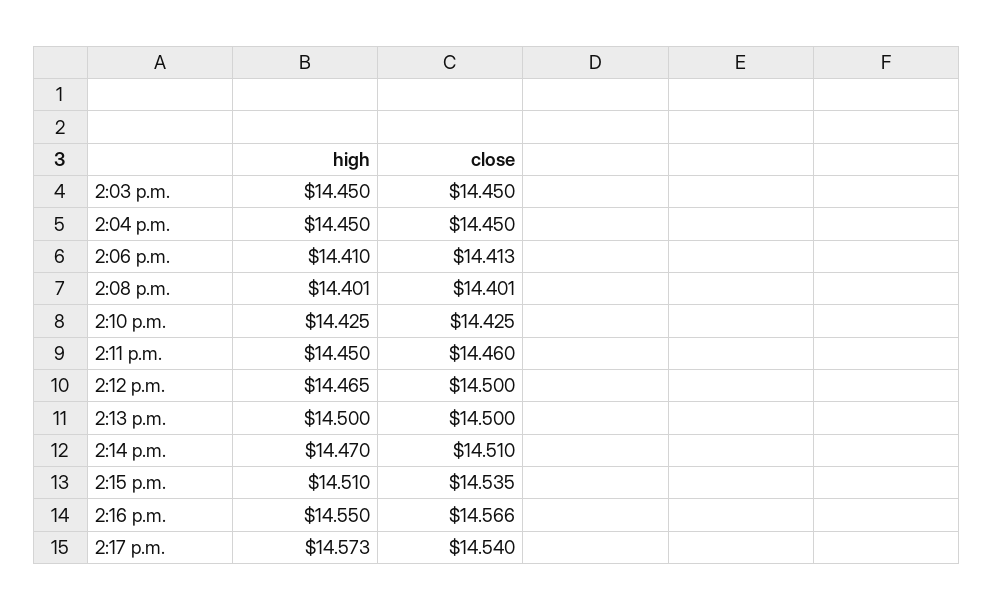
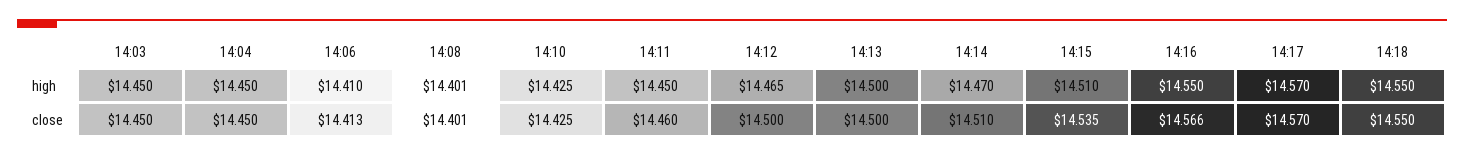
high, 2:17 p.m.: 14.573 -> 14.57
close, 2:17 p.m.: 14.54 -> 14.57
high, 14:18: none -> 14.55
close, 14:18: none -> 14.55

